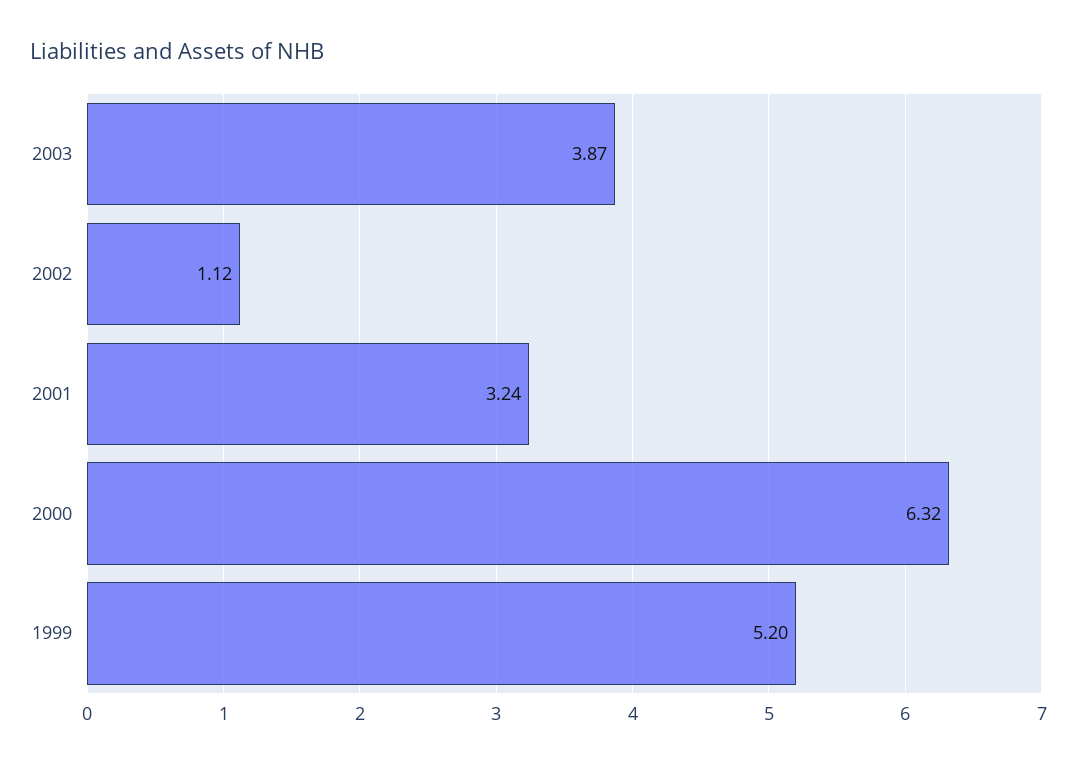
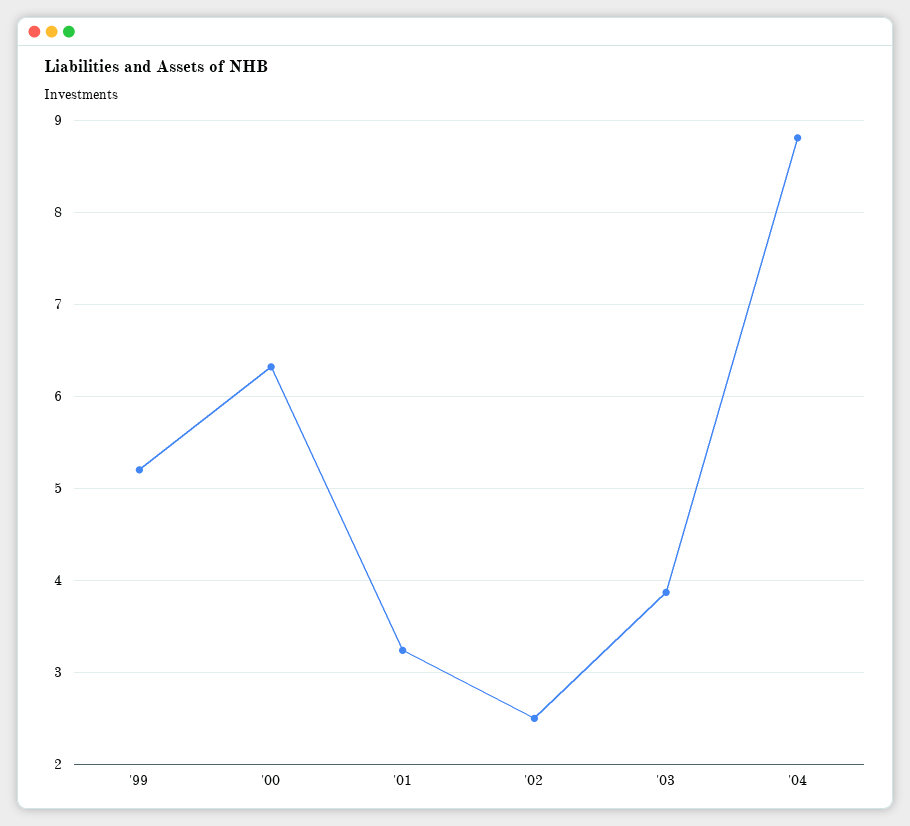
2002: 1.12 -> 2.5
'04: none -> 8.8

